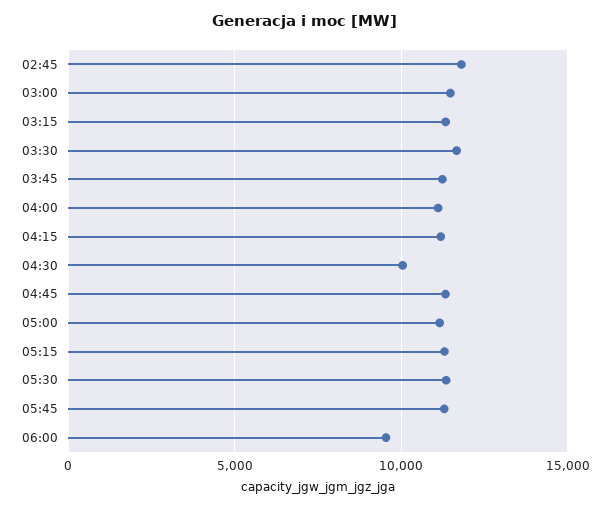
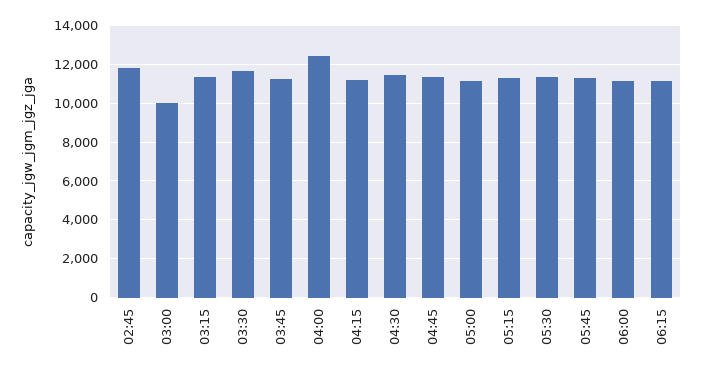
03:00: 11500 -> 10000
04:00: 11000 -> 12500
04:30: 10000 -> 11500
06:00: 9500 -> 11000
06:15: none -> 11000

